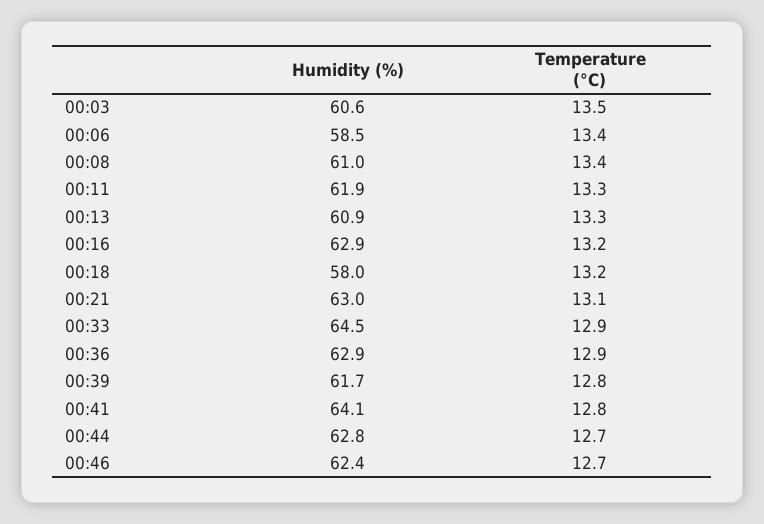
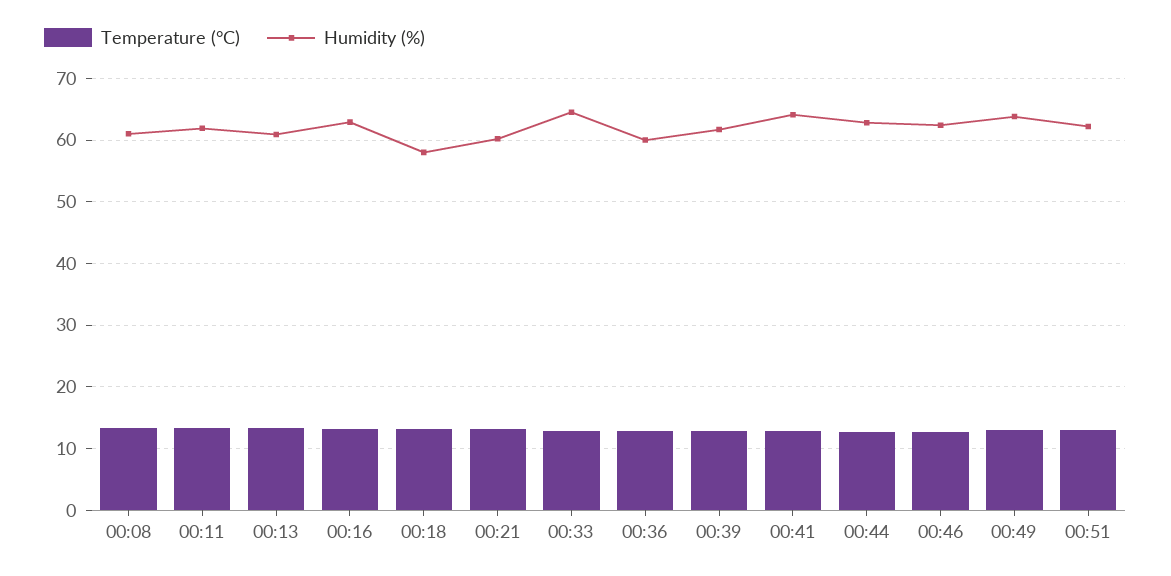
Humidity (%), 00:03: 60.6 -> none
Temperature (°C), 00:03: 13.5 -> none
Humidity (%), 00:06: 58.5 -> none
Temperature (°C), 00:06: 13.4 -> none
Humidity (%), 00:21: 63 -> 60
Humidity (%), 00:36: 62.9 -> 60
Temperature (°C), 00:49: none -> 13
Humidity (%), 00:49: none -> 64
Temperature (°C), 00:51: none -> 13
Humidity (%), 00:51: none -> 62

